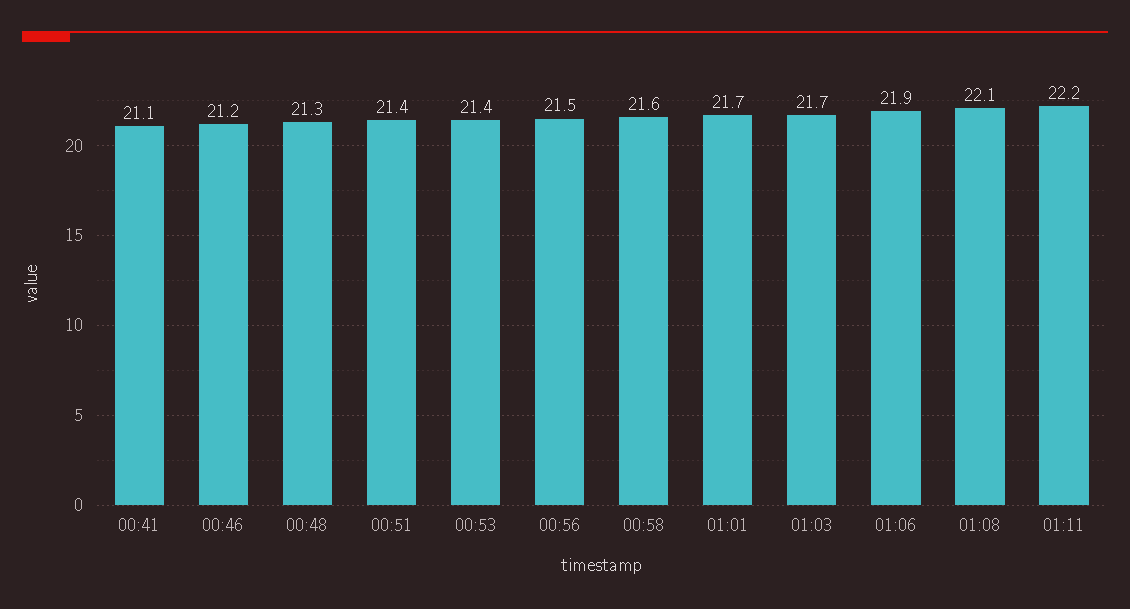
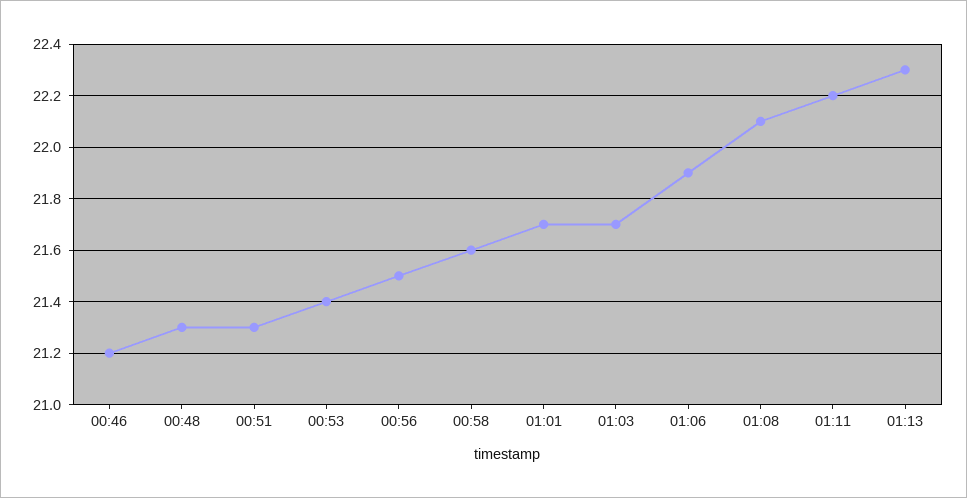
00:41: 21.1 -> none
00:51: 21.4 -> 21.3
01:13: none -> 22.3

